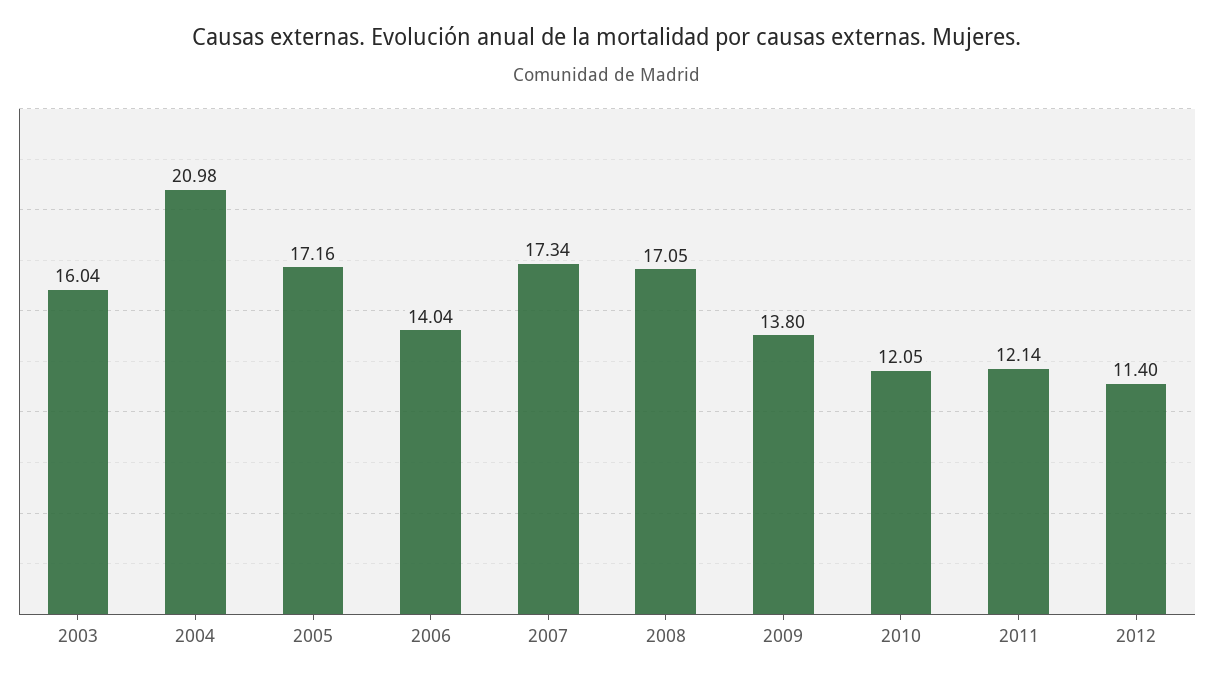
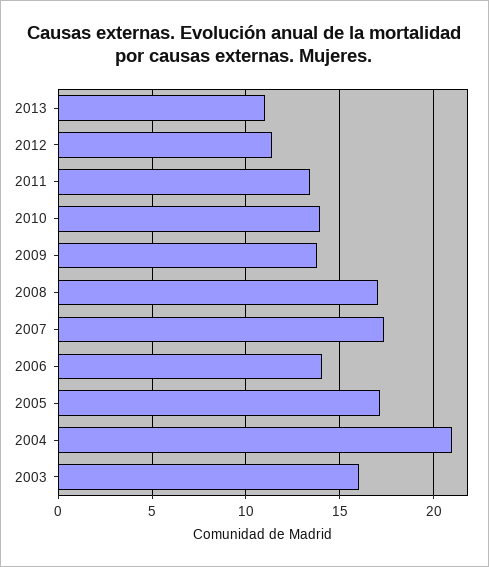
2010: 12.05 -> 14
2011: 12.14 -> 13.5
2013: none -> 11

